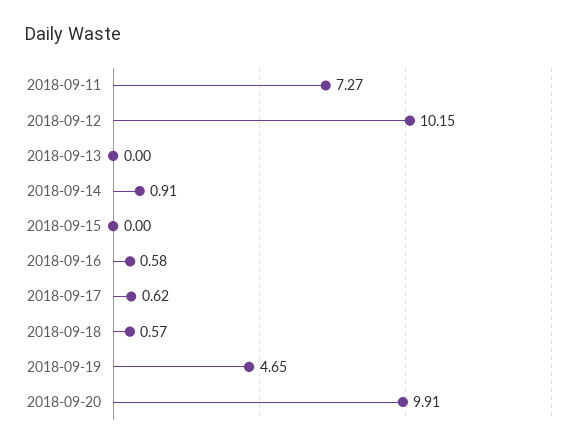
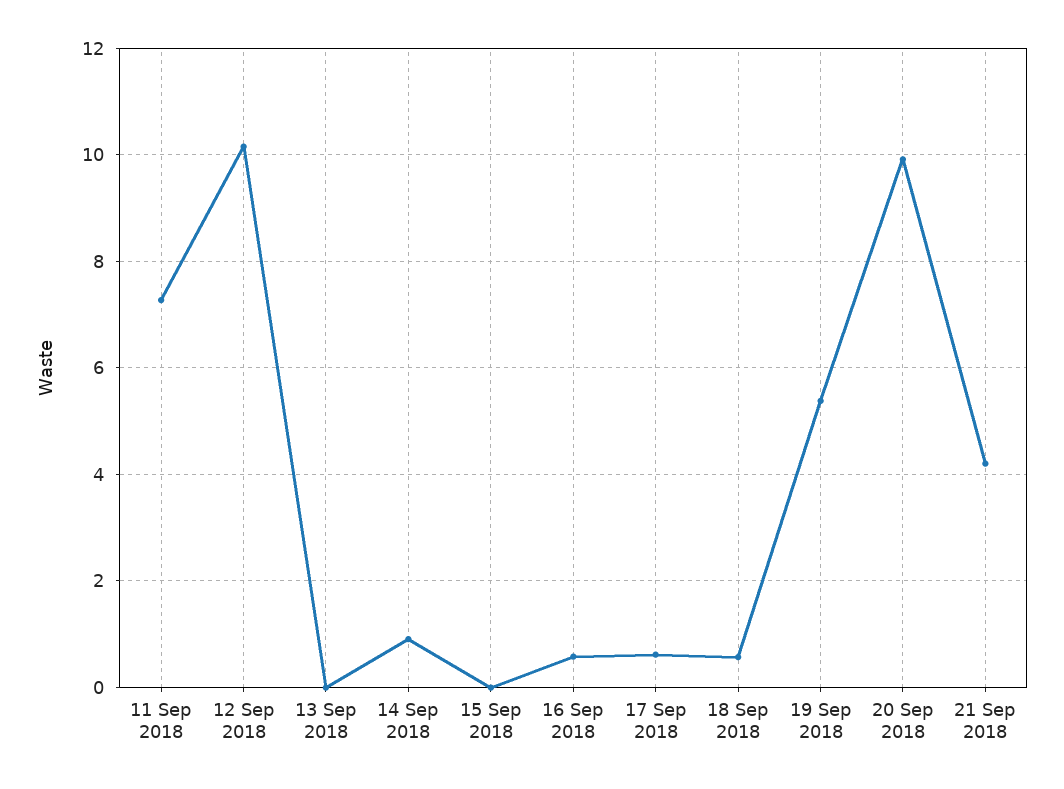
2018-09-19: 4.65 -> 5.4
21 Sep 2018: none -> 4.2

